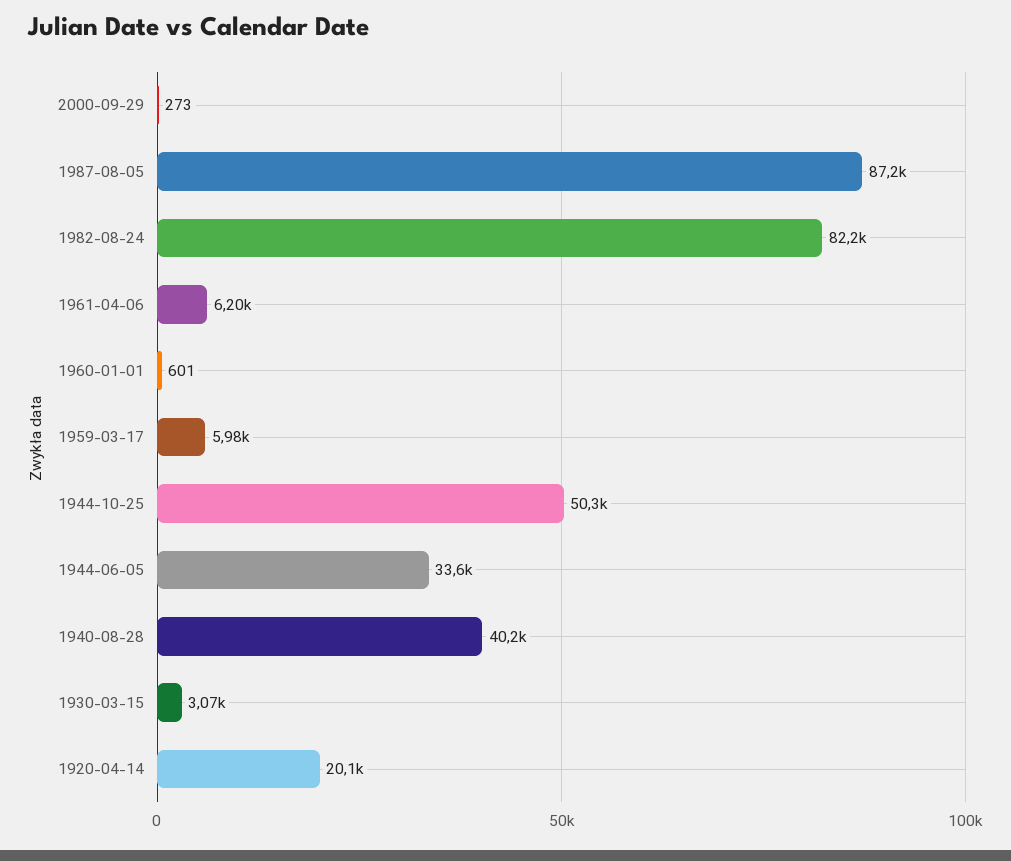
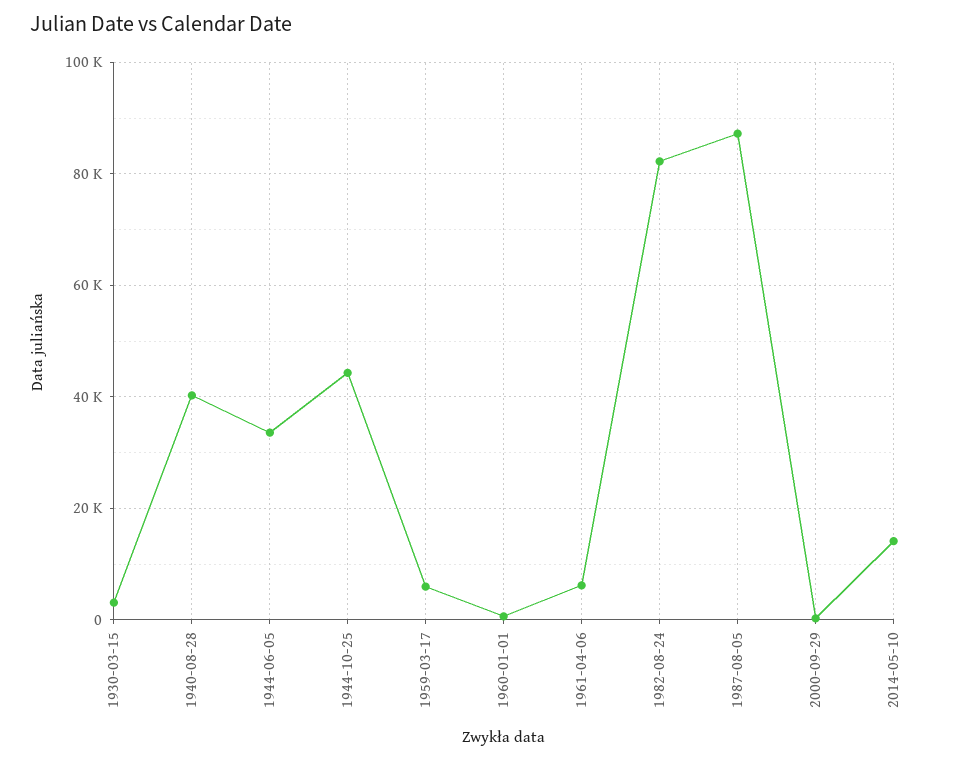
1944-10-25: 50300 -> 44000
1920-04-14: 20100 -> none
2014-05-10: none -> 14000

